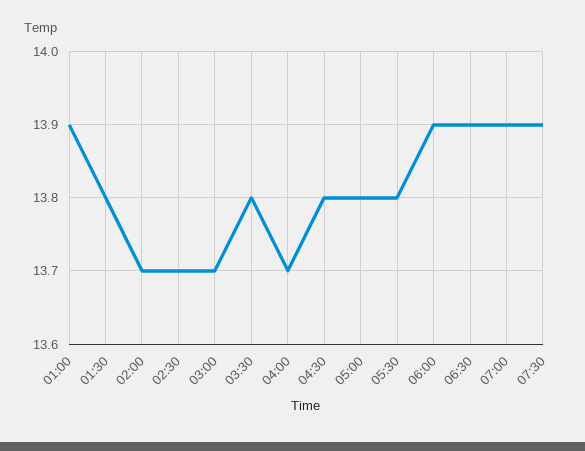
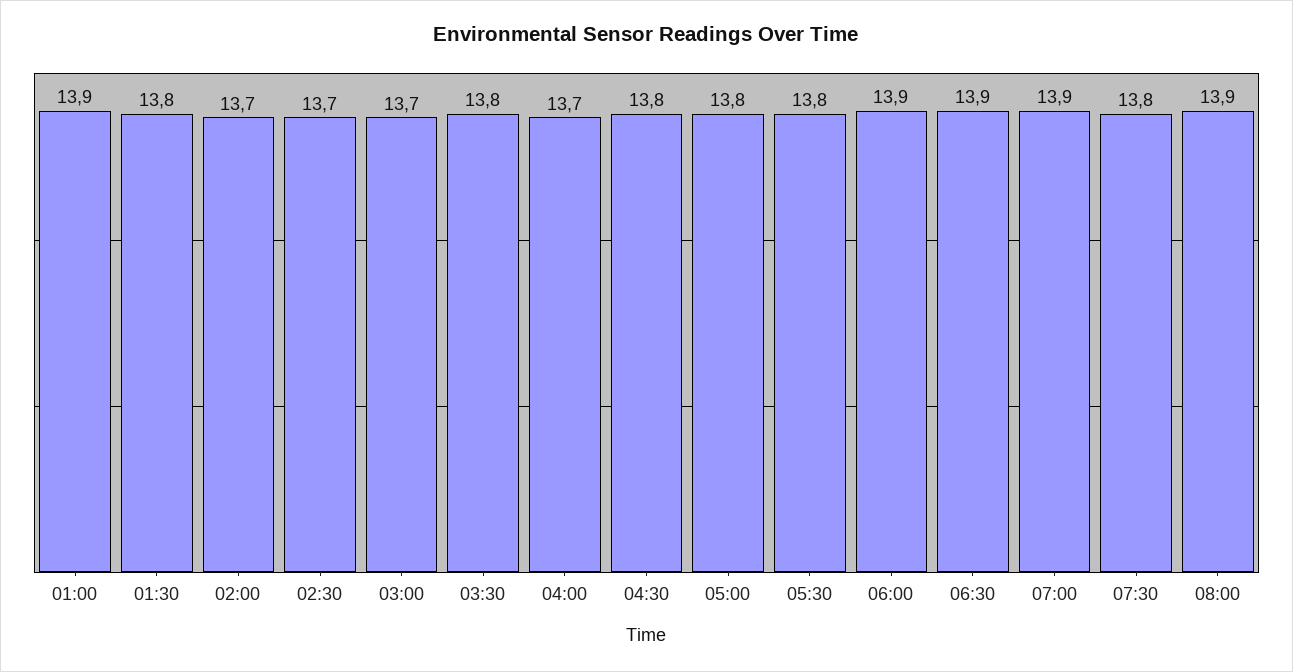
07:30: 13.9 -> 13.8
08:00: none -> 13.9

